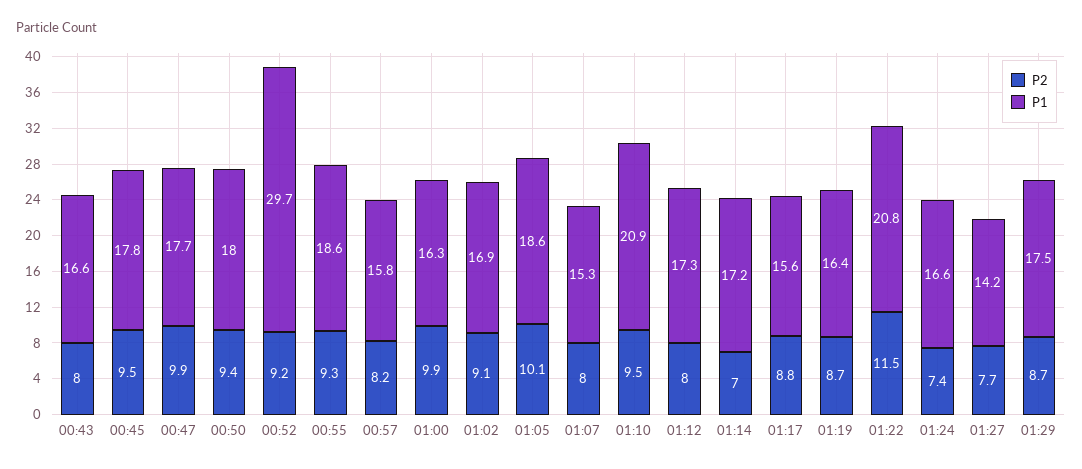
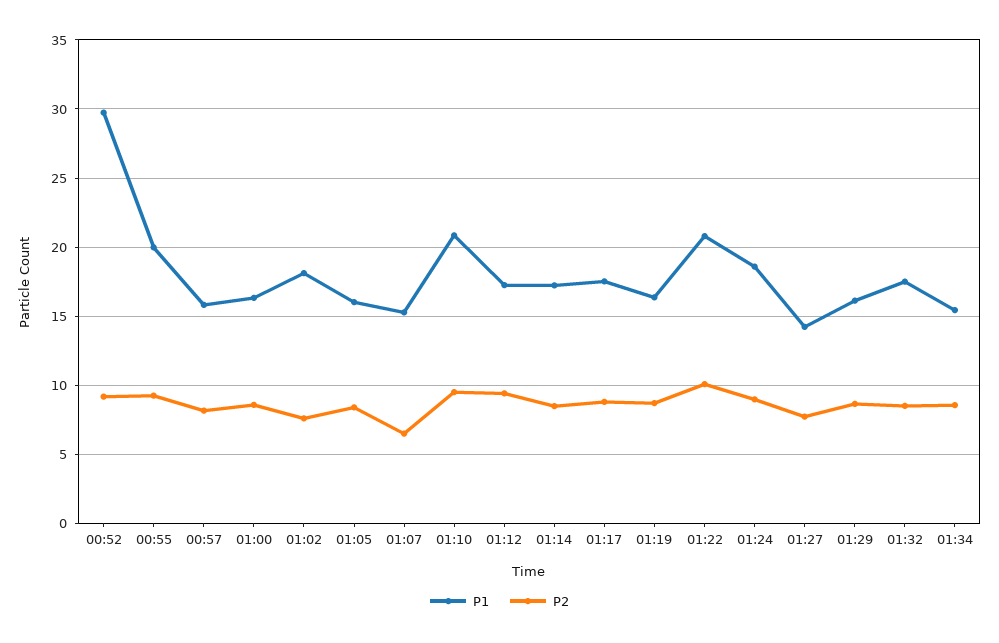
P2, 00:43: 8 -> none
P1, 00:43: 16.6 -> none
P2, 00:45: 9.5 -> none
P1, 00:45: 17.8 -> none
P2, 00:47: 9.9 -> none
P1, 00:47: 17.7 -> none
P2, 00:50: 9.4 -> none
P1, 00:50: 18 -> none
P1, 00:55: 18.6 -> 20
P2, 01:00: 9.9 -> 8.5
P2, 01:02: 9.1 -> 7.5
P1, 01:02: 16.9 -> 18
P2, 01:05: 10.1 -> 8.5
P1, 01:05: 18.6 -> 16
P2, 01:07: 8 -> 6.5
P2, 01:12: 8 -> 9.5
P2, 01:14: 7 -> 8.5
P1, 01:17: 15.6 -> 17.5
P2, 01:22: 11.5 -> 10
P2, 01:24: 7.4 -> 9
P1, 01:24: 16.6 -> 18.5
P1, 01:29: 17.5 -> 16
P1, 01:32: none -> 17.5
P2, 01:32: none -> 8.5
P1, 01:34: none -> 15.5
P2, 01:34: none -> 8.5

